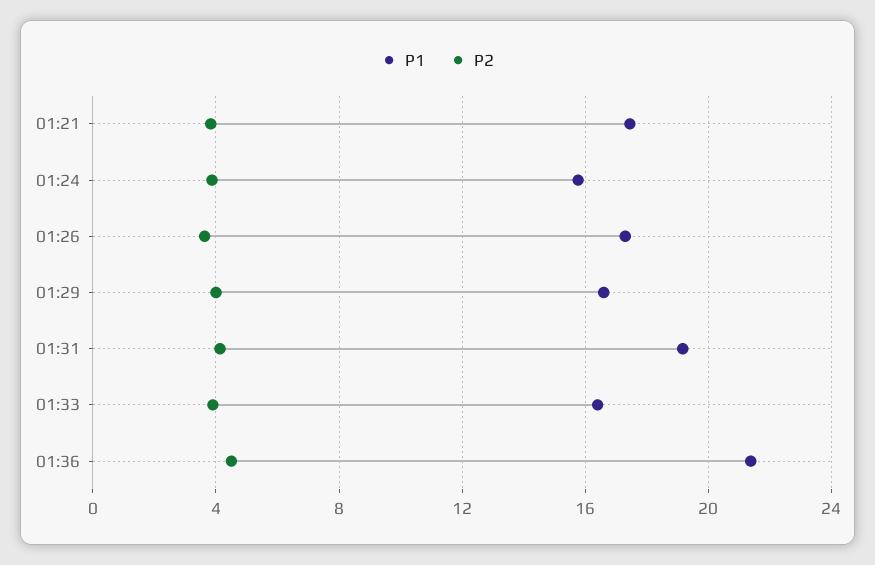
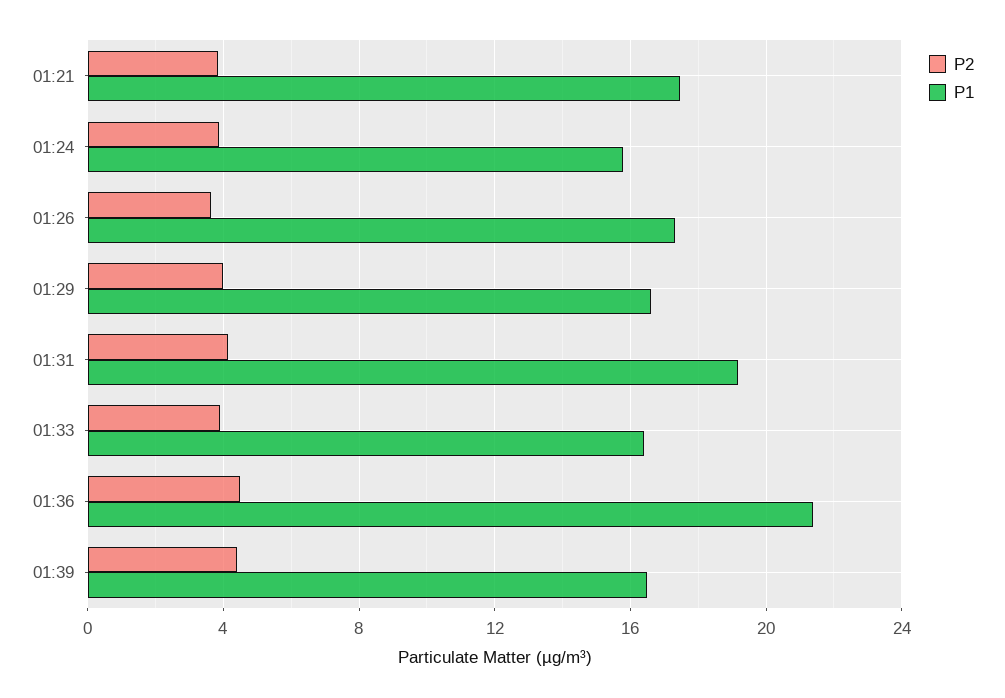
P2, 01:39: none -> 4.5
P1, 01:39: none -> 16.5

